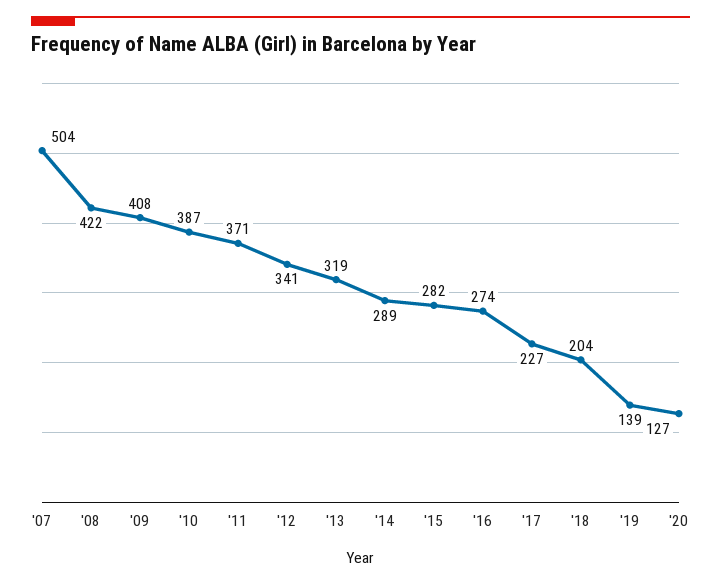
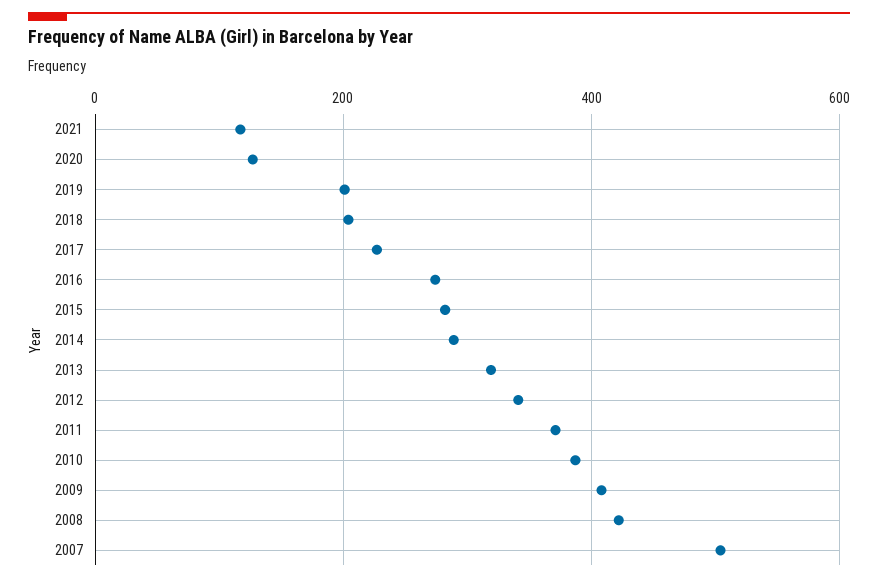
'19: 139 -> 200
2021: none -> 120

